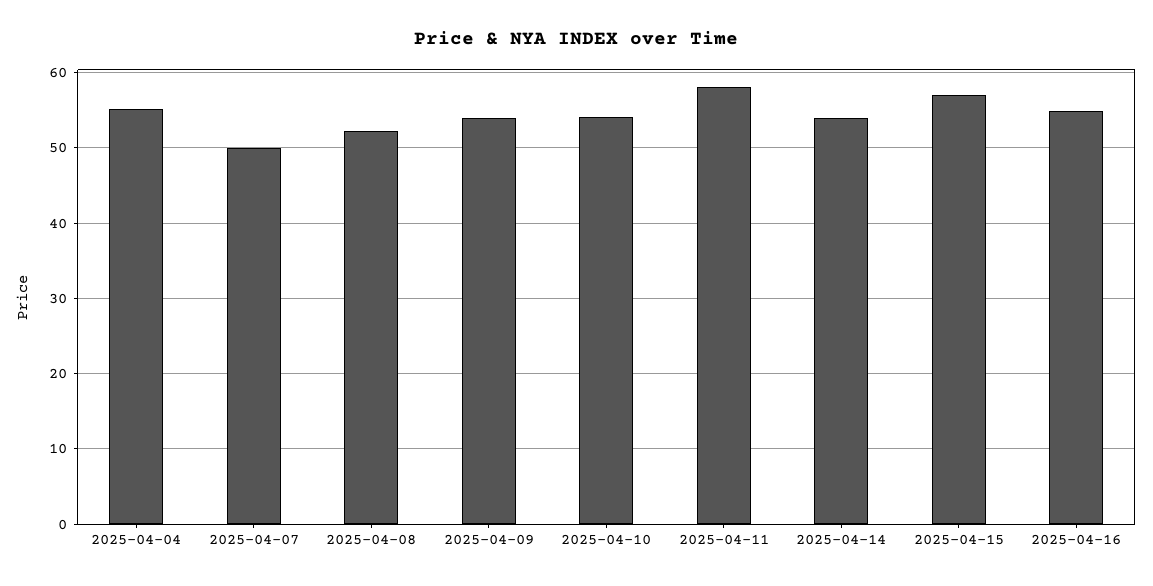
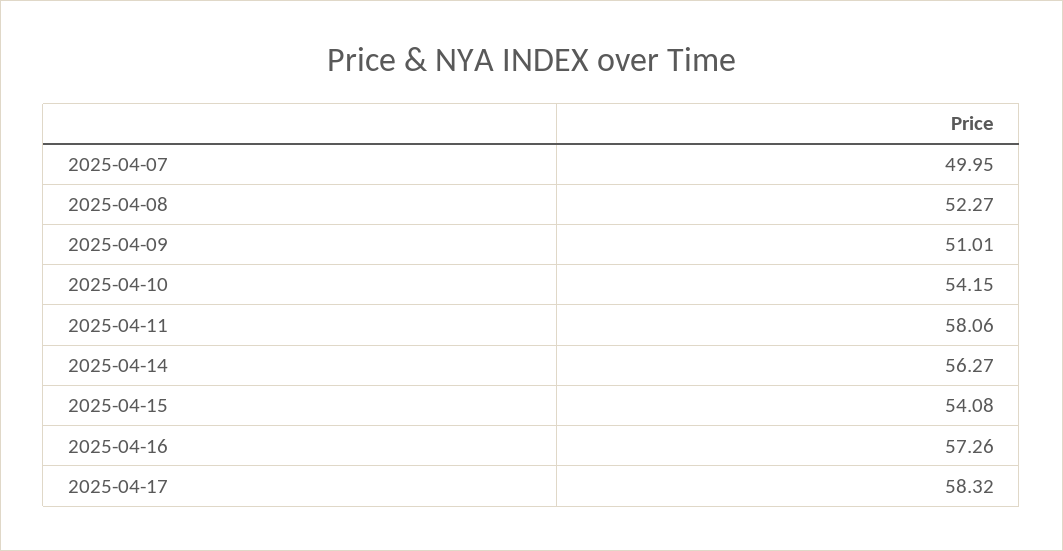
2025-04-04: 55 -> none
2025-04-09: 54 -> 51.01
2025-04-14: 54 -> 56.27
2025-04-15: 57 -> 54.08
2025-04-16: 55 -> 57.26
2025-04-17: none -> 58.32

